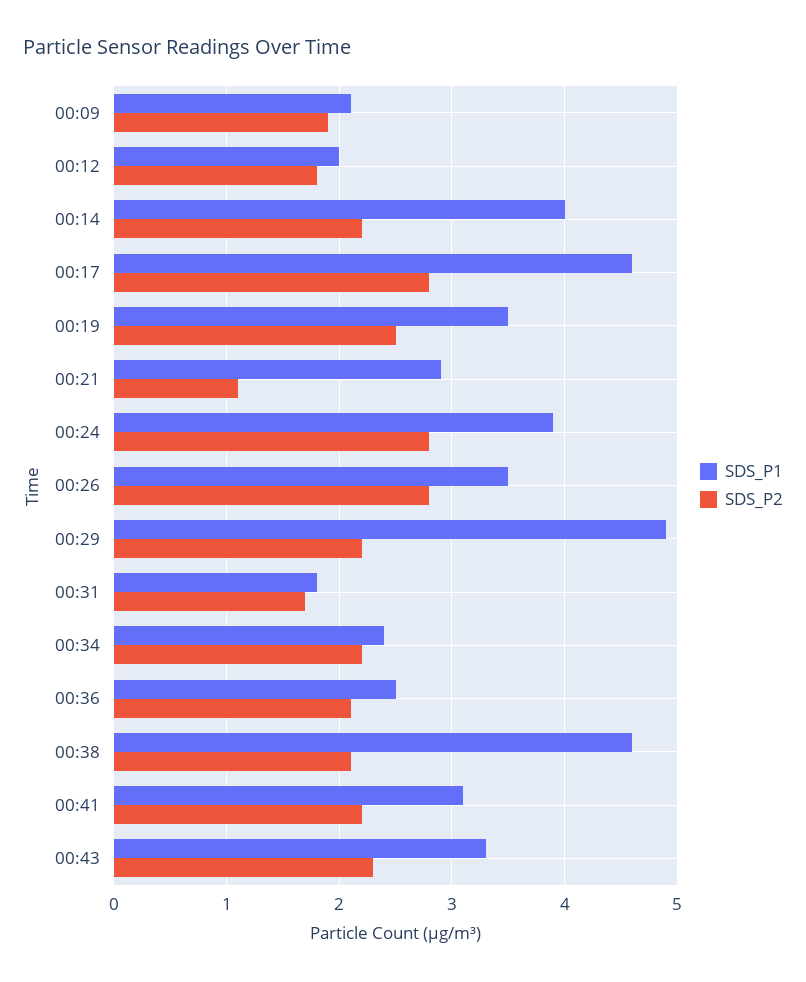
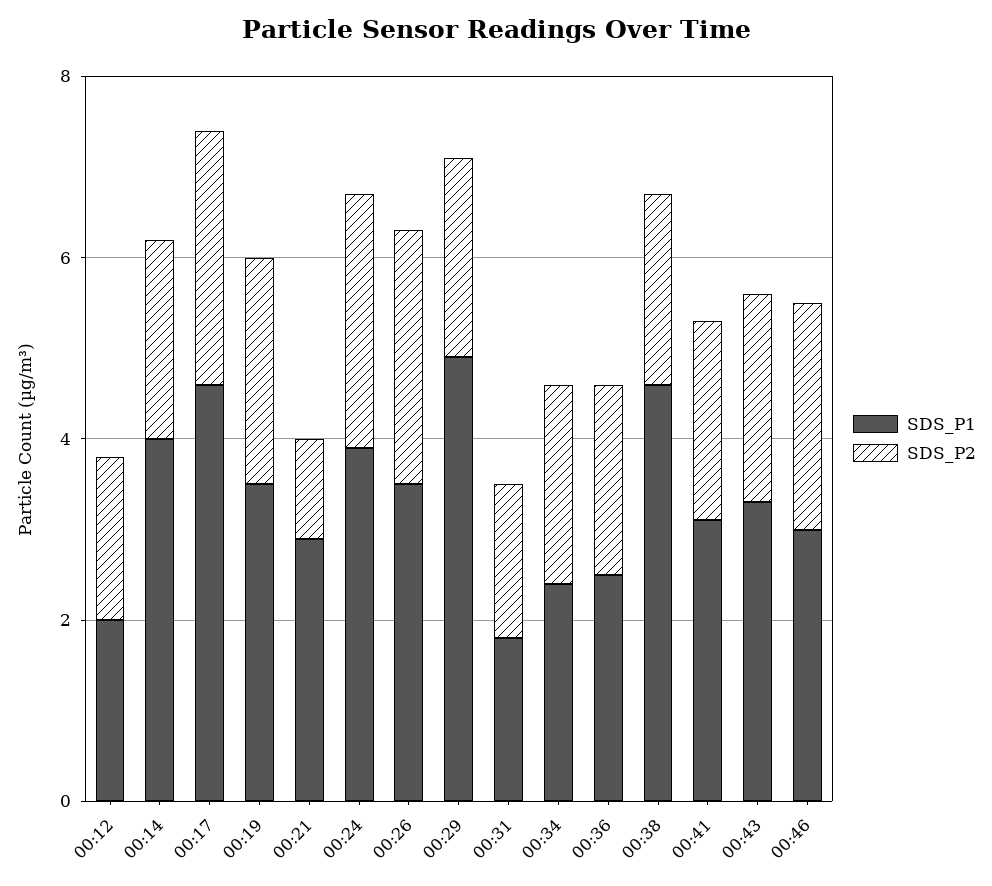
SDS_P1, 00:09: 2.1 -> none
SDS_P2, 00:09: 1.9 -> none
SDS_P1, 00:46: none -> 3
SDS_P2, 00:46: none -> 2.5

